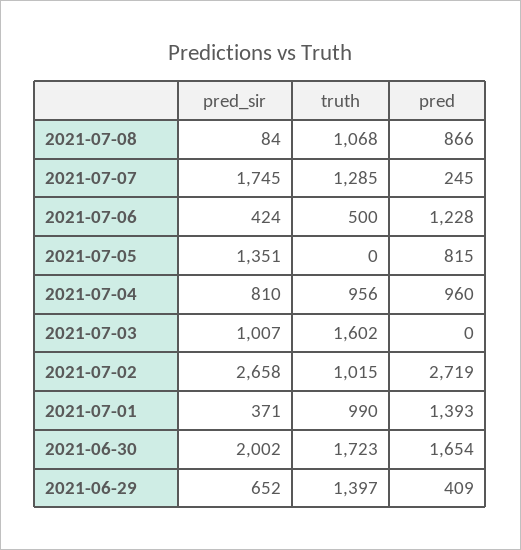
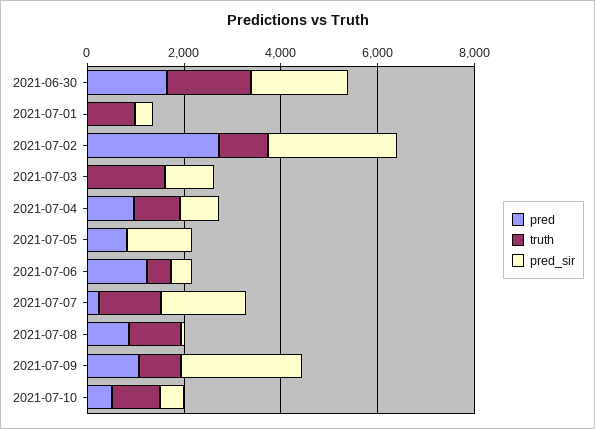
pred, 2021-07-01: 1393 -> 0
pred_sir, 2021-06-29: 652 -> none
truth, 2021-06-29: 1397 -> none
pred, 2021-06-29: 409 -> none
pred, 2021-07-09: none -> 1000
truth, 2021-07-09: none -> 1000
pred_sir, 2021-07-09: none -> 2500
pred, 2021-07-10: none -> 500
truth, 2021-07-10: none -> 1000
pred_sir, 2021-07-10: none -> 500

